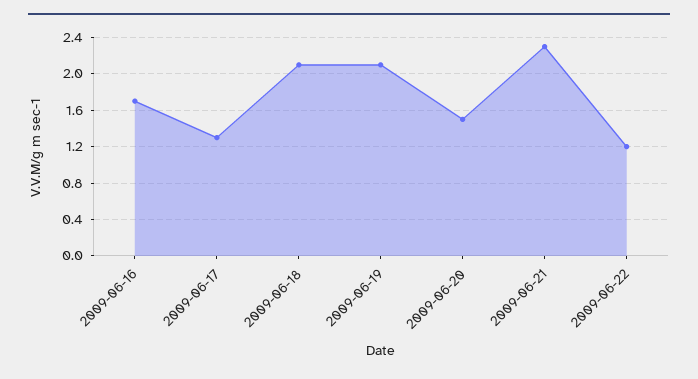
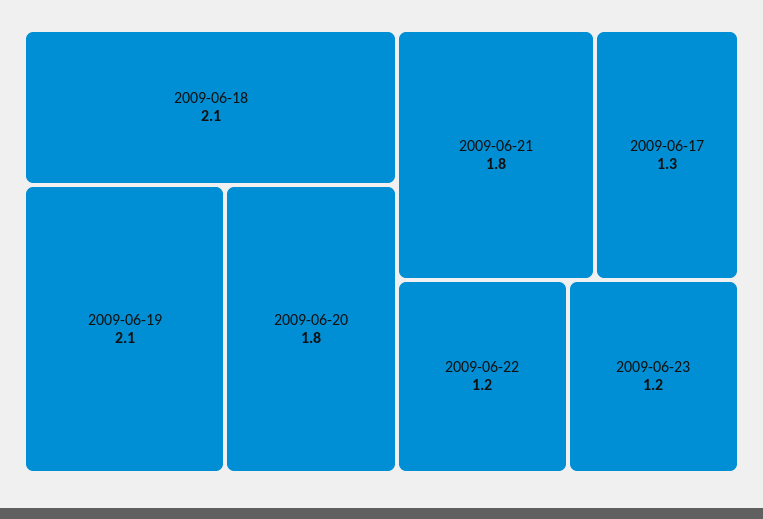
2009-06-16: 1.7 -> none
2009-06-20: 1.5 -> 1.8
2009-06-21: 2.3 -> 1.8
2009-06-23: none -> 1.2

